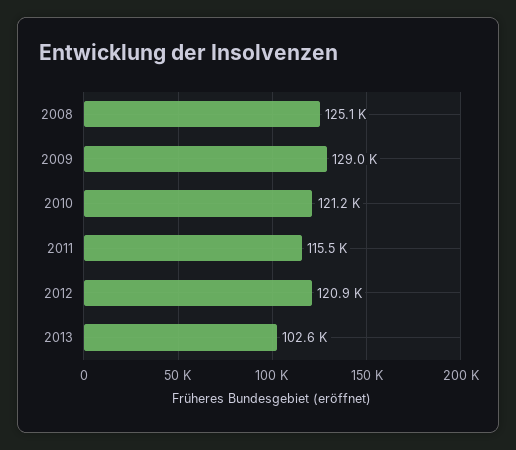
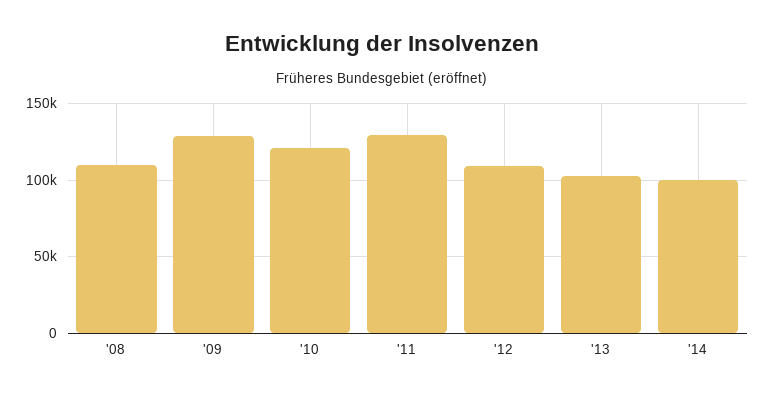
2008: 125100 -> 110000
2011: 115500 -> 130000
2012: 120900 -> 110000
'14: none -> 100000

